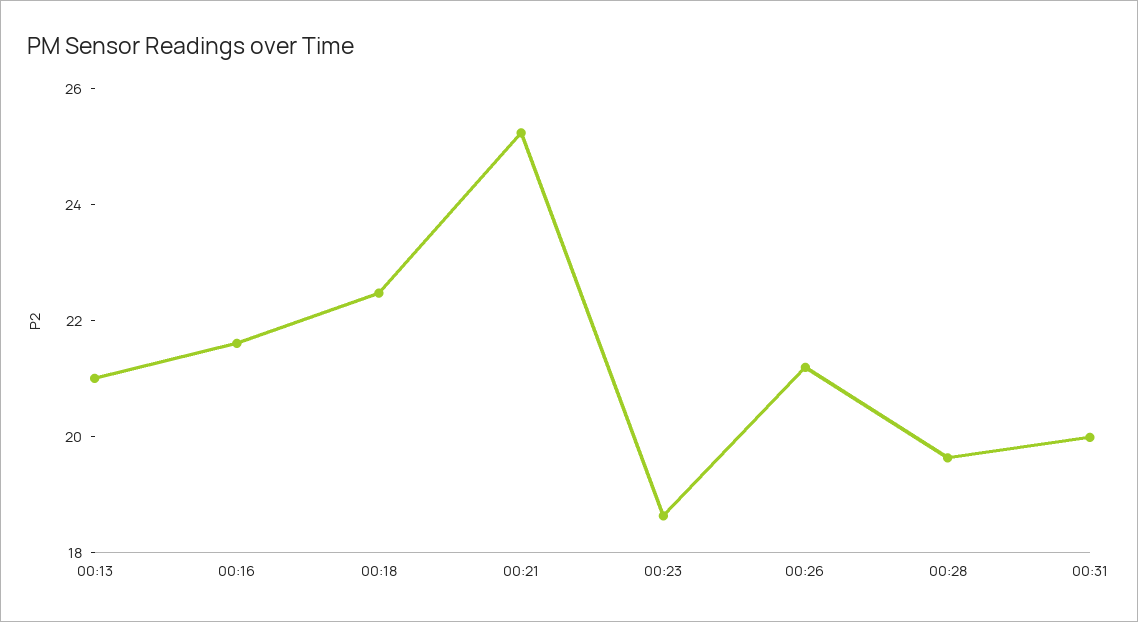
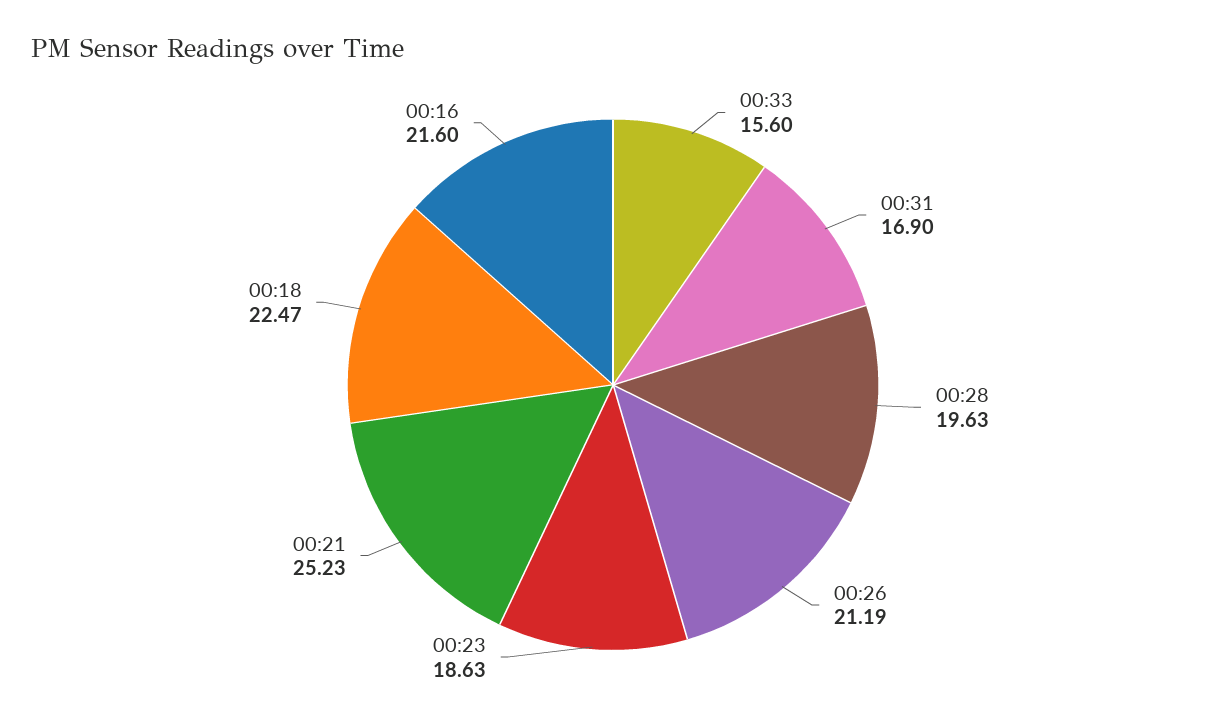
00:13: 21 -> none
00:31: 20 -> 16.9
00:33: none -> 15.6

